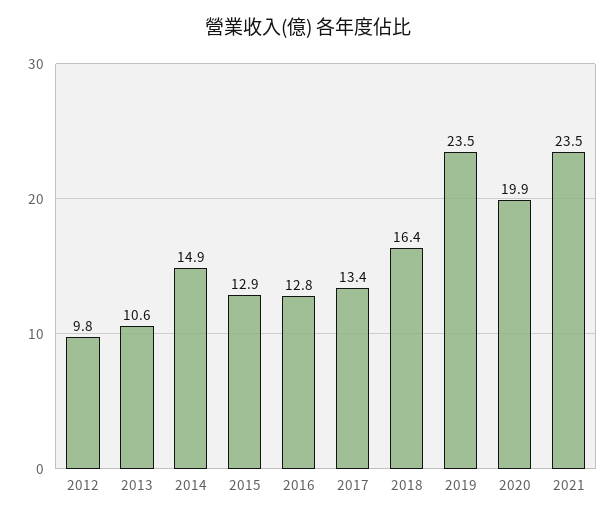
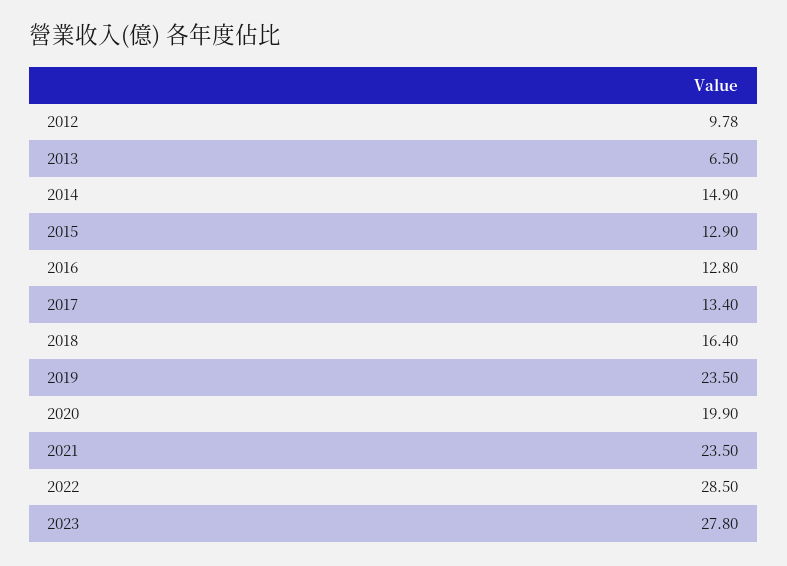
2013: 10.6 -> 6.5
2022: none -> 28.5
2023: none -> 27.8

